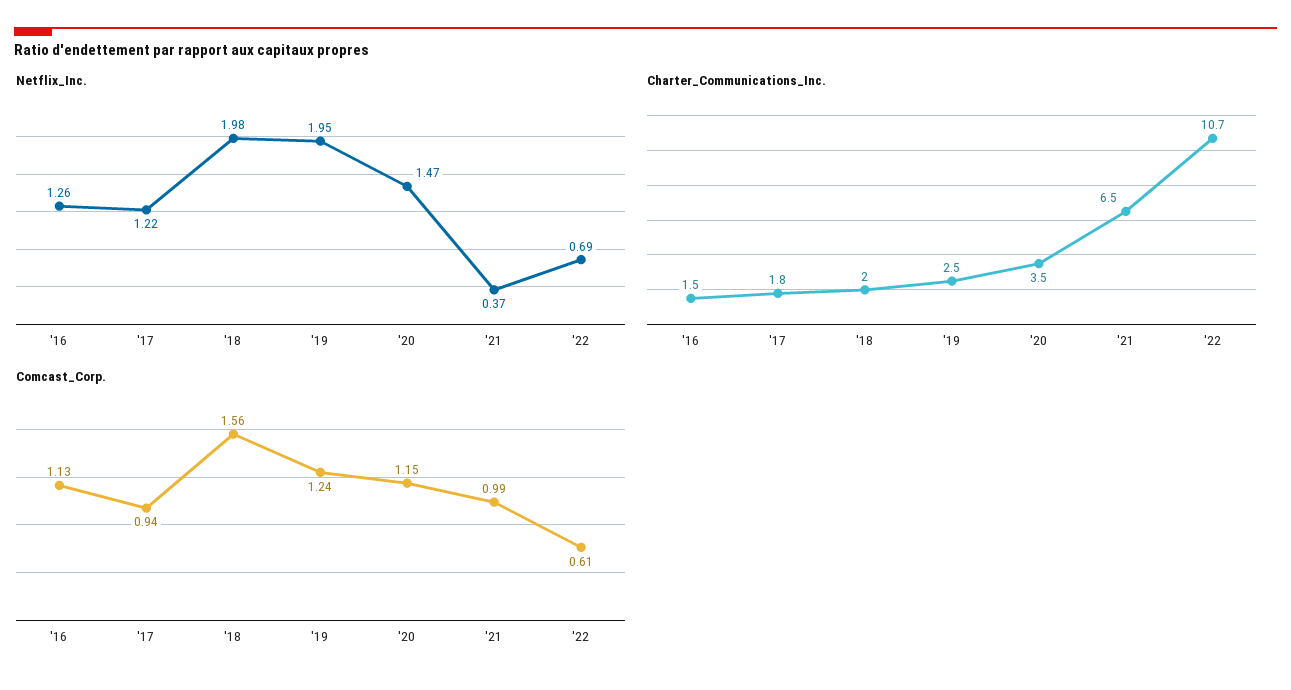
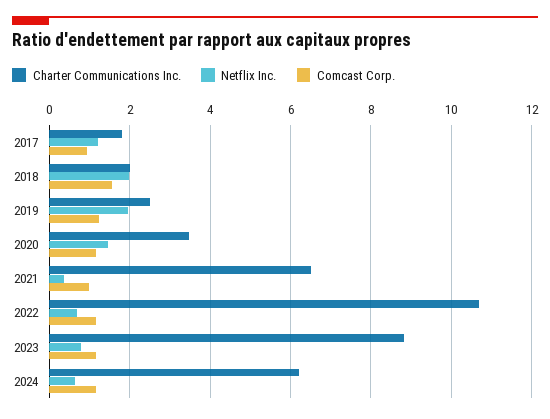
Netflix_Inc., '16: 1.26 -> none
Charter_Communications_Inc., '16: 1.5 -> none
Comcast_Corp., '16: 1.13 -> none
Comcast_Corp., '22: 0.61 -> 1.2
Charter_Communications_Inc., 2023: none -> 8.8
Netflix_Inc., 2023: none -> 0.8
Comcast_Corp., 2023: none -> 1.2
Charter_Communications_Inc., 2024: none -> 6.2
Netflix_Inc., 2024: none -> 0.6
Comcast_Corp., 2024: none -> 1.2

